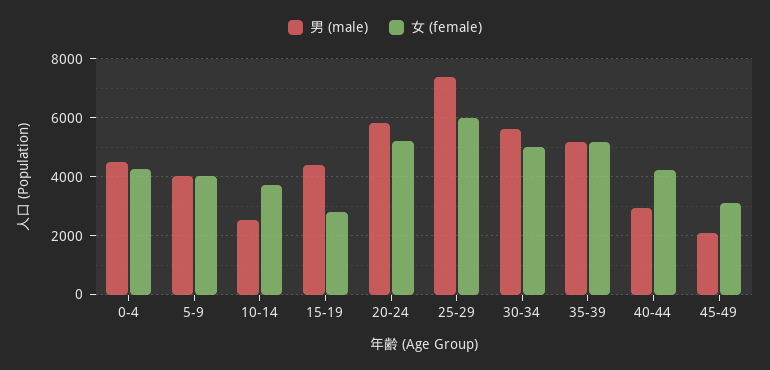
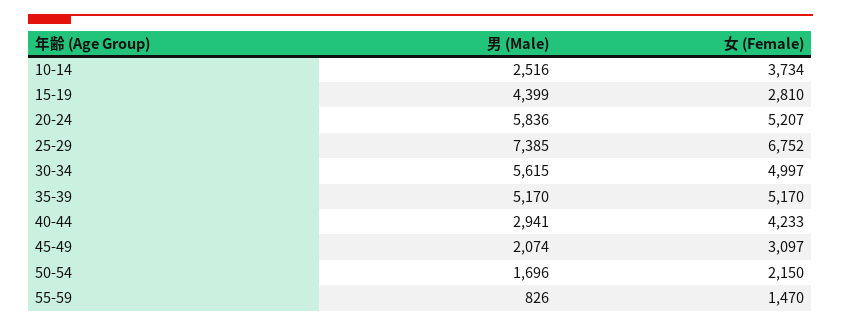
男 (male), 0-4: 4500 -> none
女 (female), 0-4: 4250 -> none
男 (male), 5-9: 4000 -> none
女 (female), 5-9: 4000 -> none
女 (female), 25-29: 6000 -> 6752
男 (male), 50-54: none -> 1696
女 (female), 50-54: none -> 2150
男 (male), 55-59: none -> 826
女 (female), 55-59: none -> 1470

